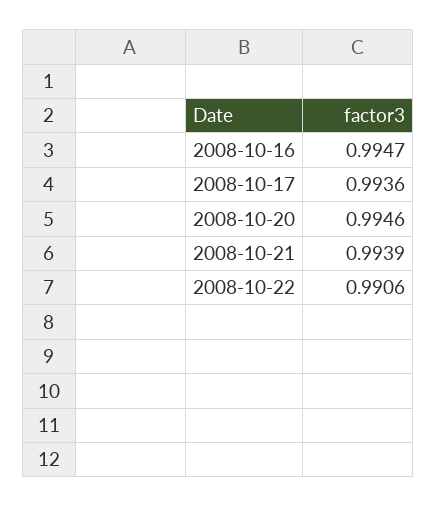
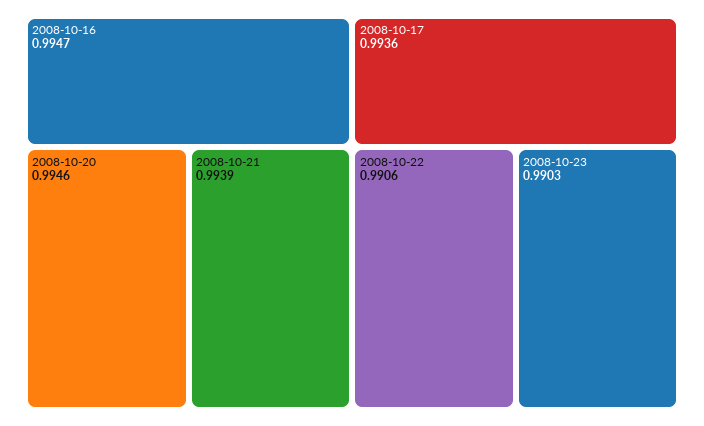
2008-10-23: none -> 0.9903

